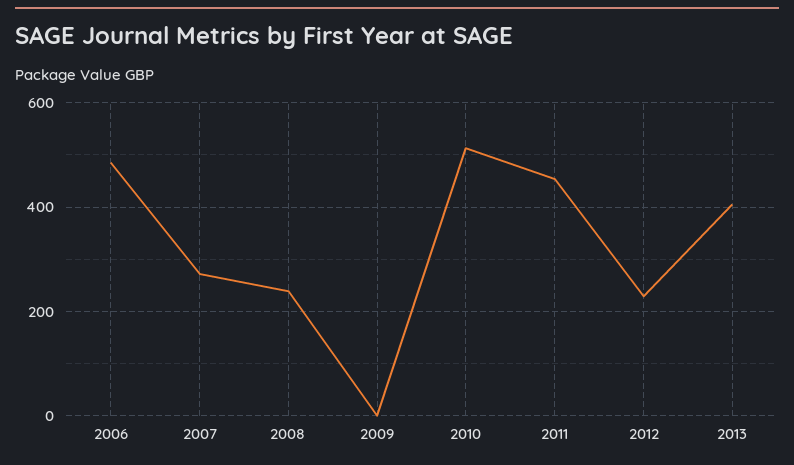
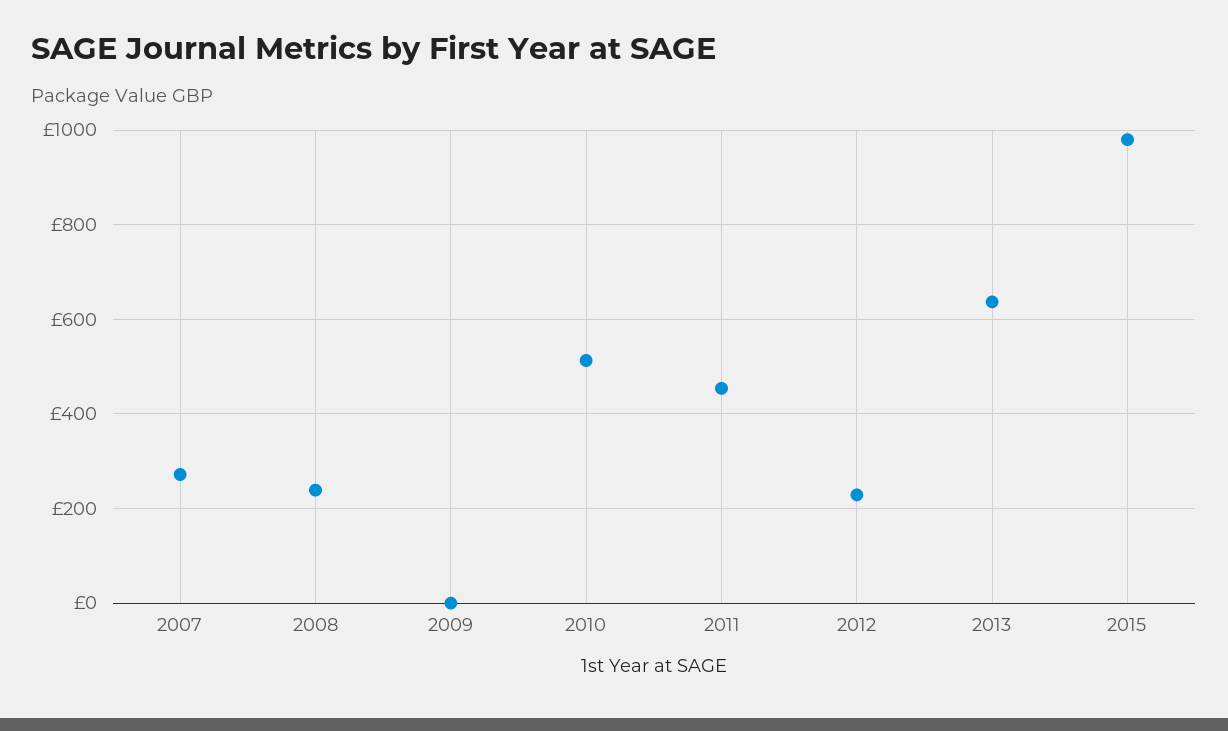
2006: 480 -> none
2013: 400 -> 640
2015: none -> 980

